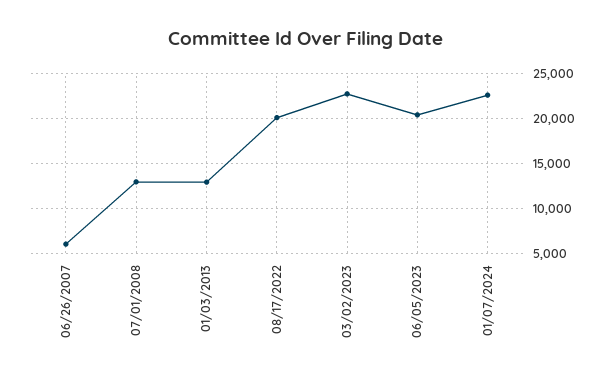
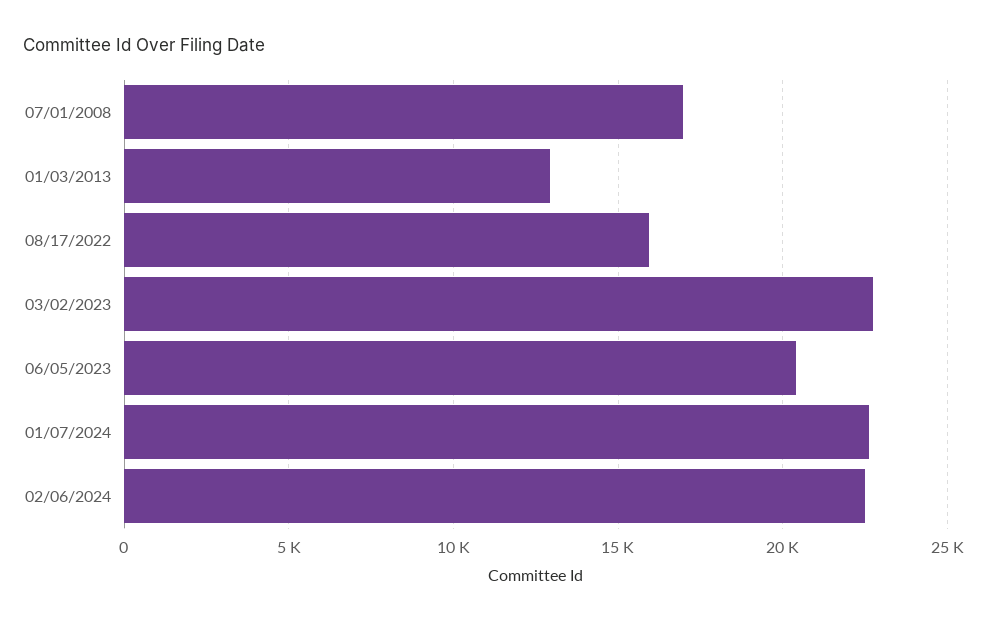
06/26/2007: 6000 -> none
07/01/2008: 13000 -> 17000
08/17/2022: 20000 -> 16000
02/06/2024: none -> 22500

